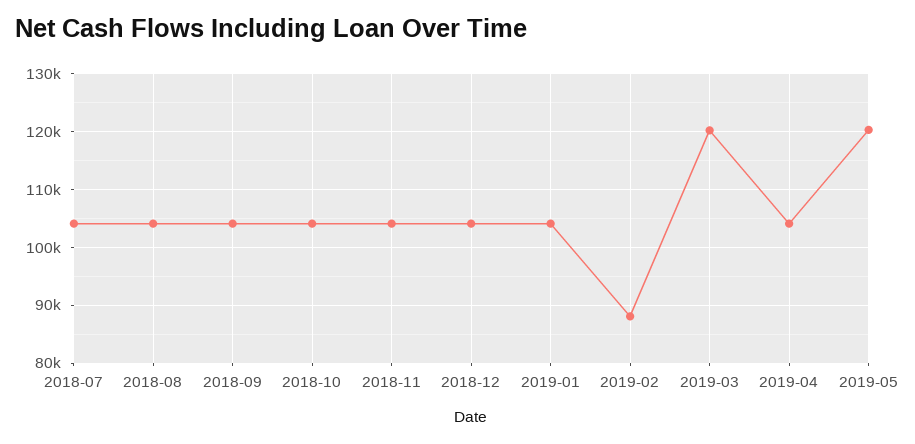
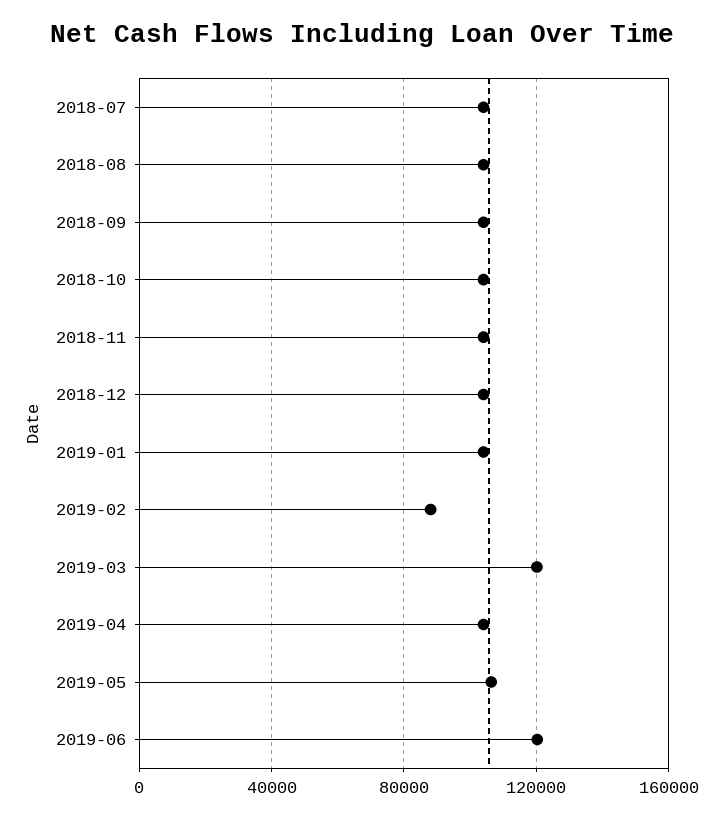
2019-05: 120000 -> 105000
2019-06: none -> 120000

